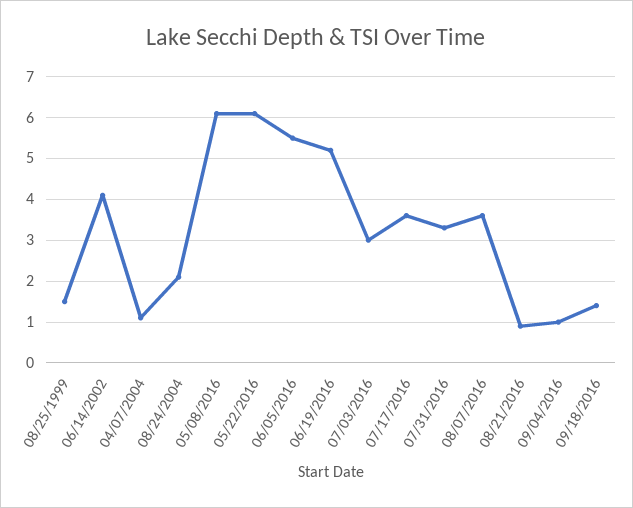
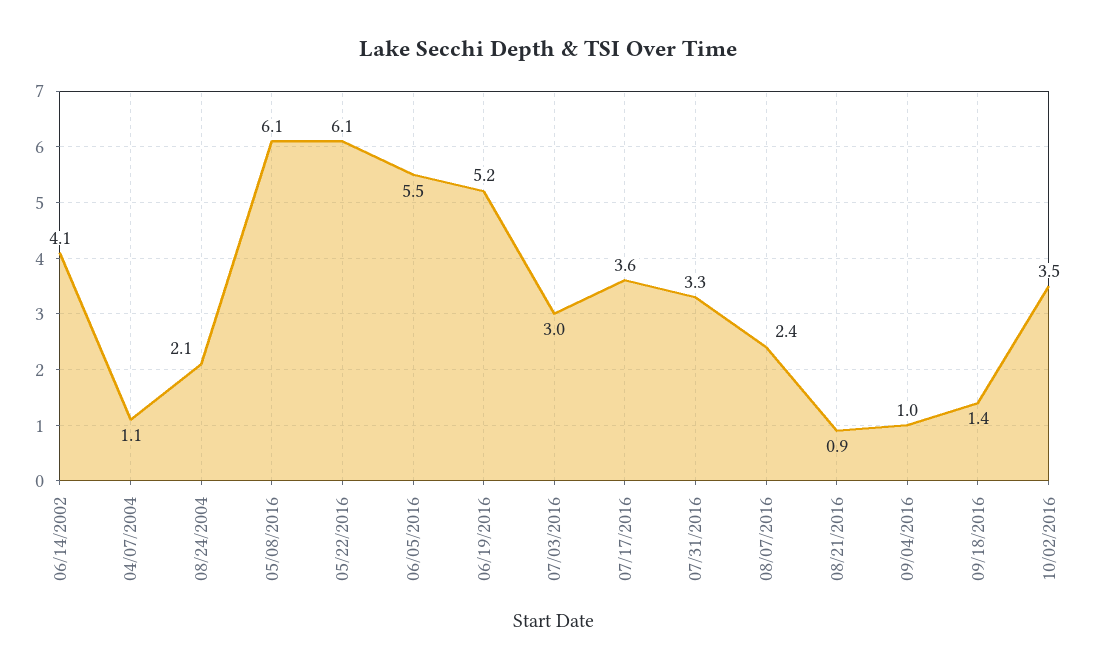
08/25/1999: 1.5 -> none
08/07/2016: 3.5 -> 2.4
10/02/2016: none -> 3.5

